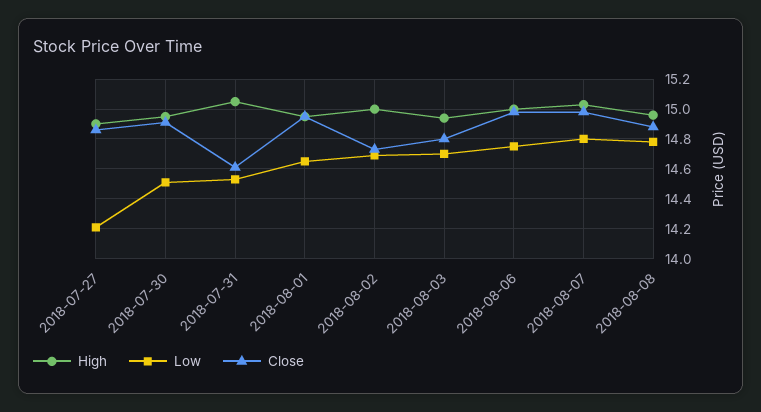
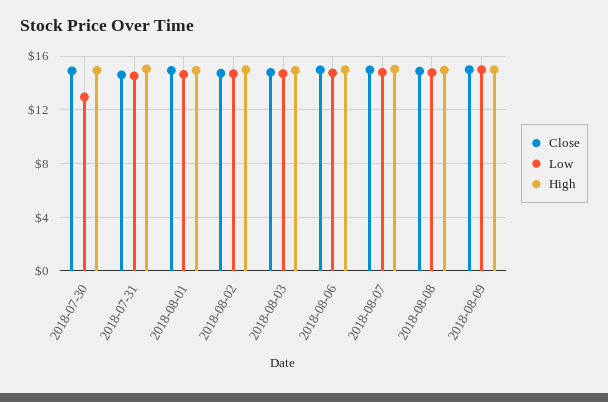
High, 2018-07-27: 14.9 -> none
Low, 2018-07-27: 14.2 -> none
Close, 2018-07-27: 14.85 -> none
Low, 2018-07-30: 14.5 -> 13
Close, 2018-08-09: none -> 15
Low, 2018-08-09: none -> 15
High, 2018-08-09: none -> 15

